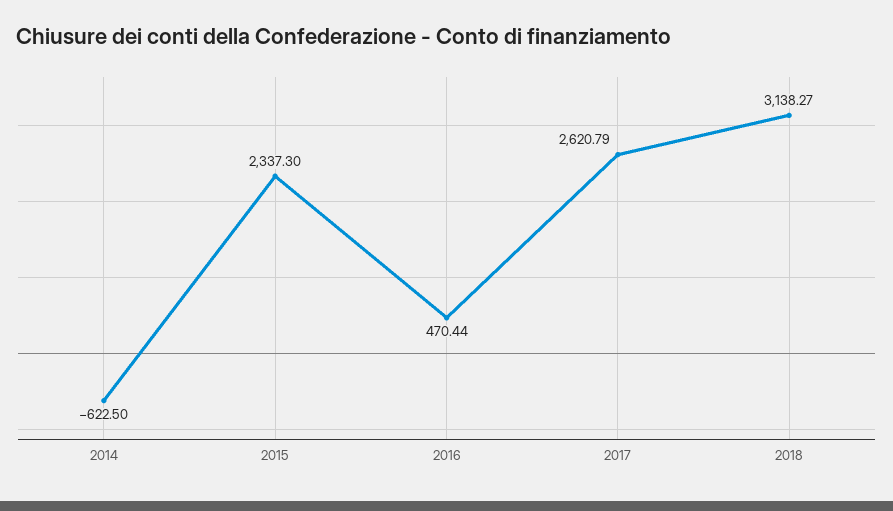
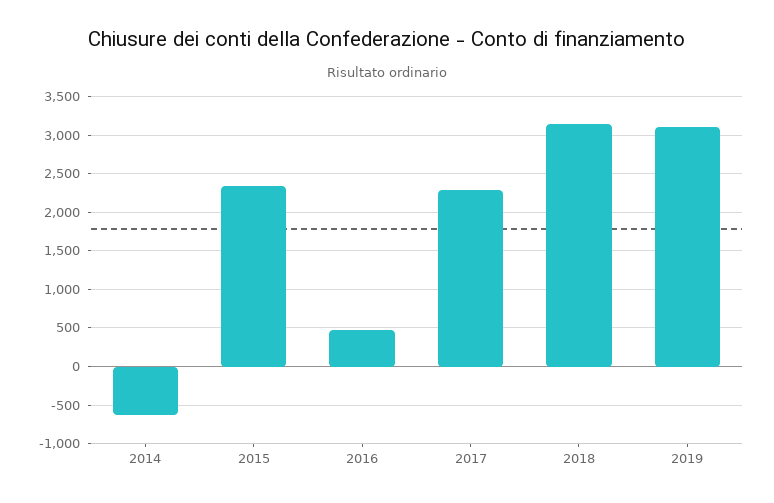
2017: 2620.79 -> 2300
2019: none -> 3100

